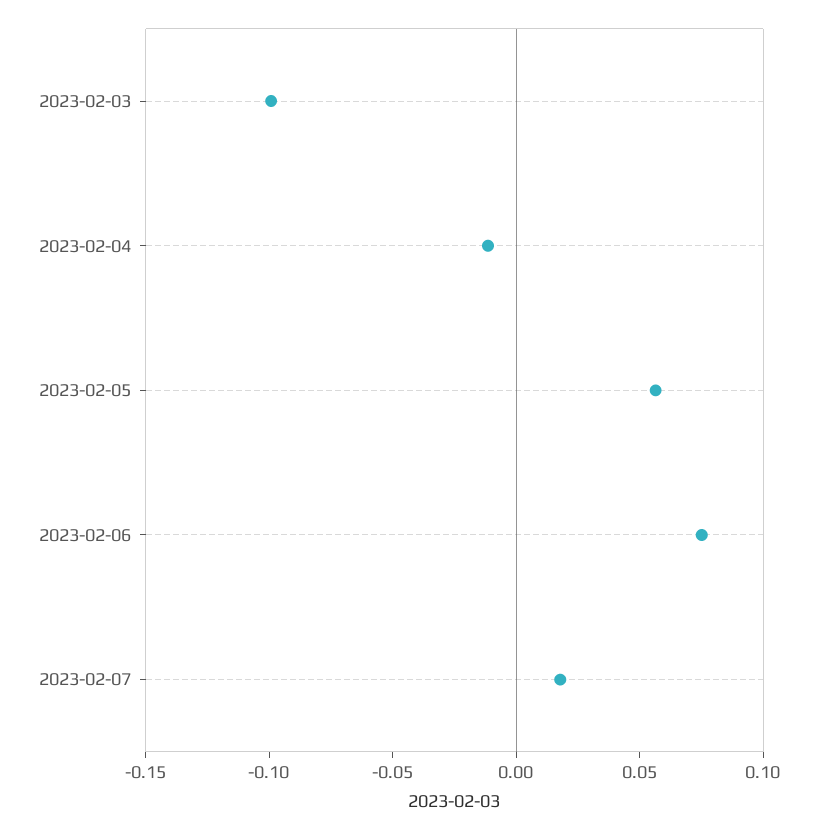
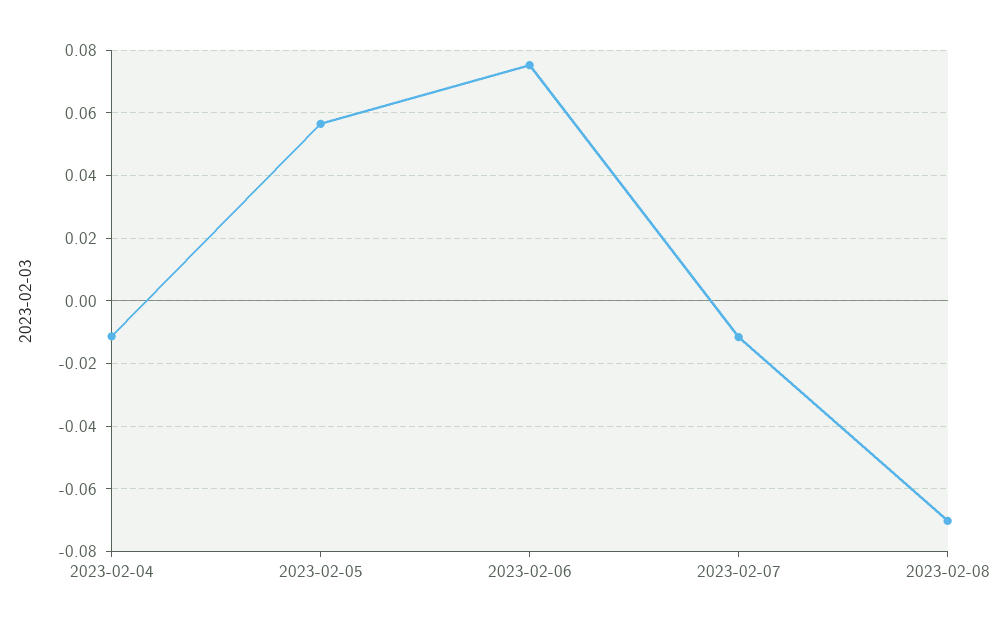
2023-02-03: -0.1 -> none
2023-02-07: 0.02 -> -0.012
2023-02-08: none -> -0.07

